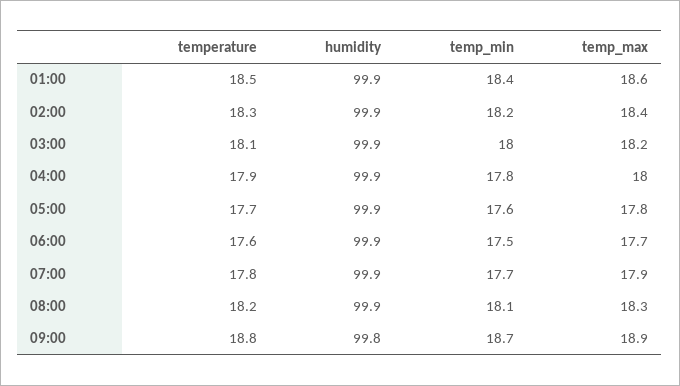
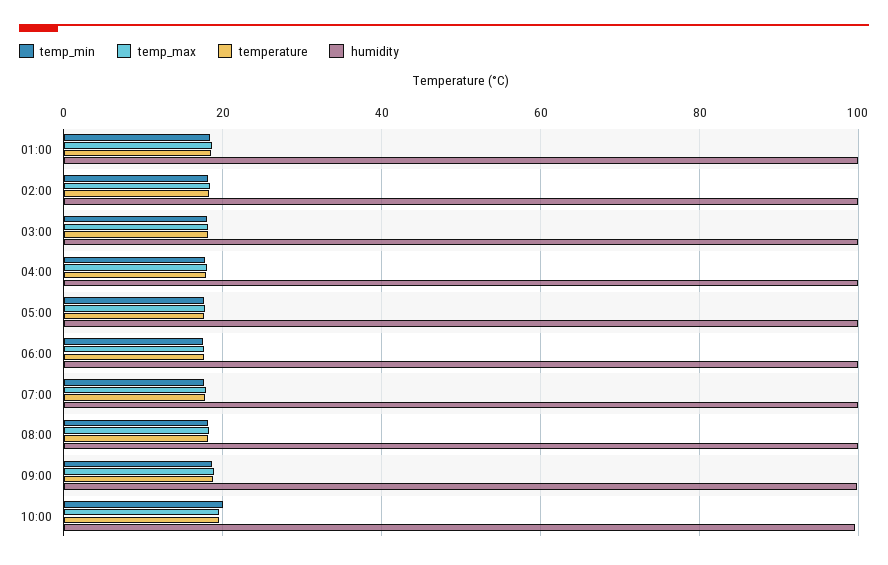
temp_min, 10:00: none -> 20
temp_max, 10:00: none -> 20
temperature, 10:00: none -> 20
humidity, 10:00: none -> 100

